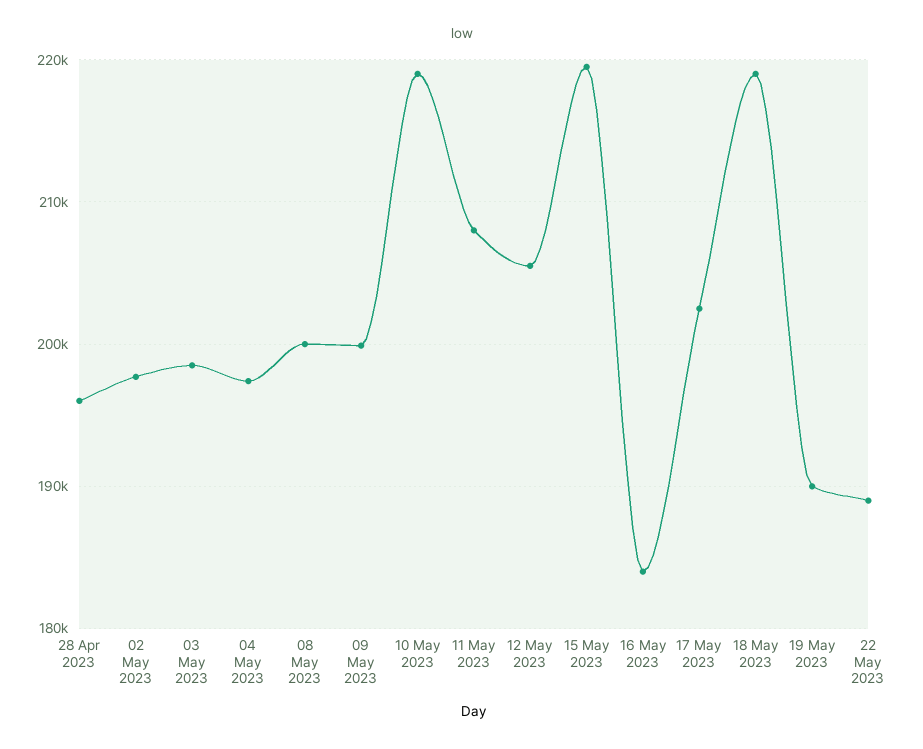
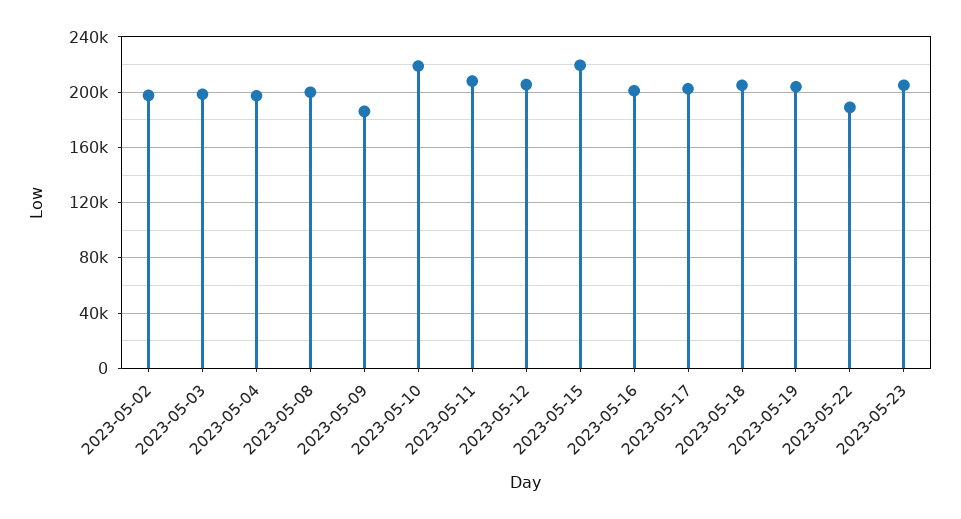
28 Apr 2023: 196000 -> none
09 May 2023: 200000 -> 185000
16 May 2023: 184000 -> 200000
18 May 2023: 219000 -> 205000
19 May 2023: 190000 -> 205000
2023-05-23: none -> 205000

